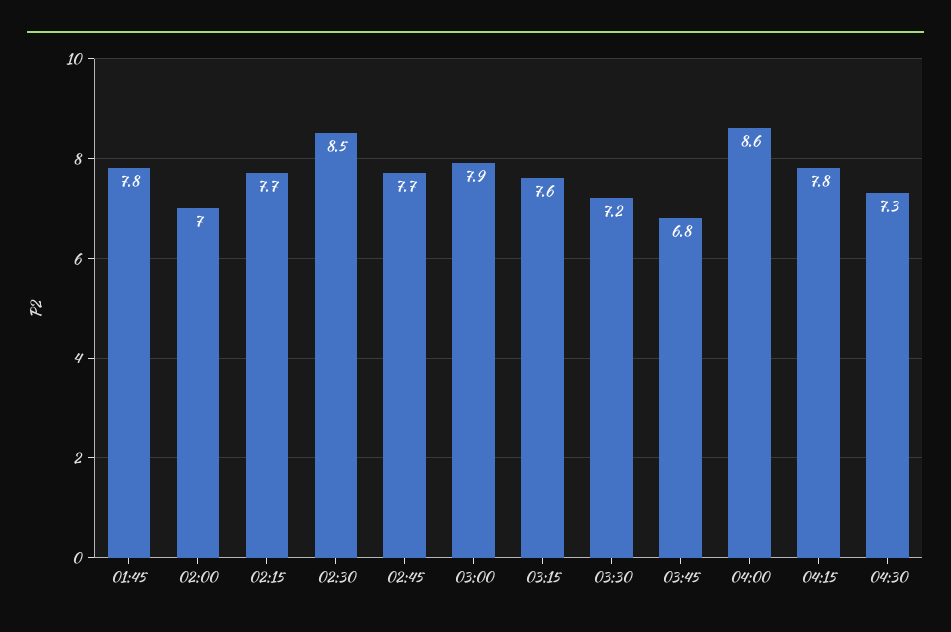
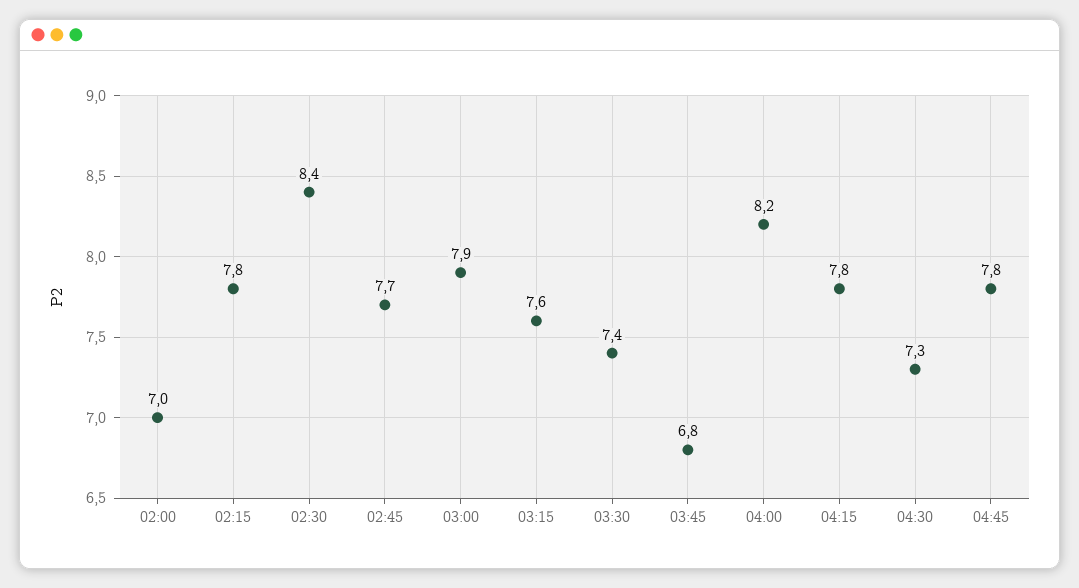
01:45: 7.8 -> none
02:15: 7.7 -> 7.8
02:30: 8.5 -> 8.4
03:30: 7.2 -> 7.4
04:00: 8.6 -> 8.2
04:45: none -> 7.8

